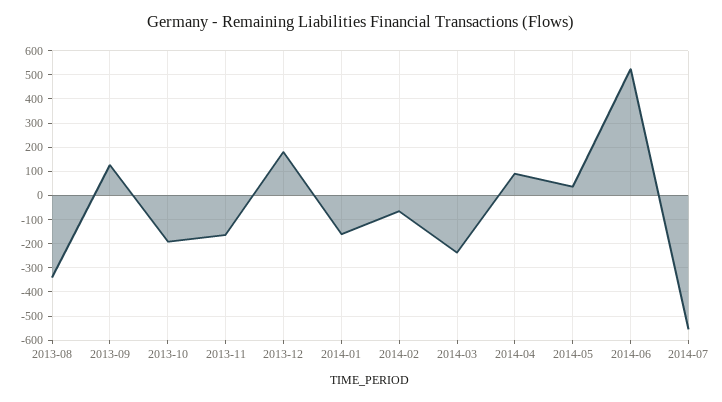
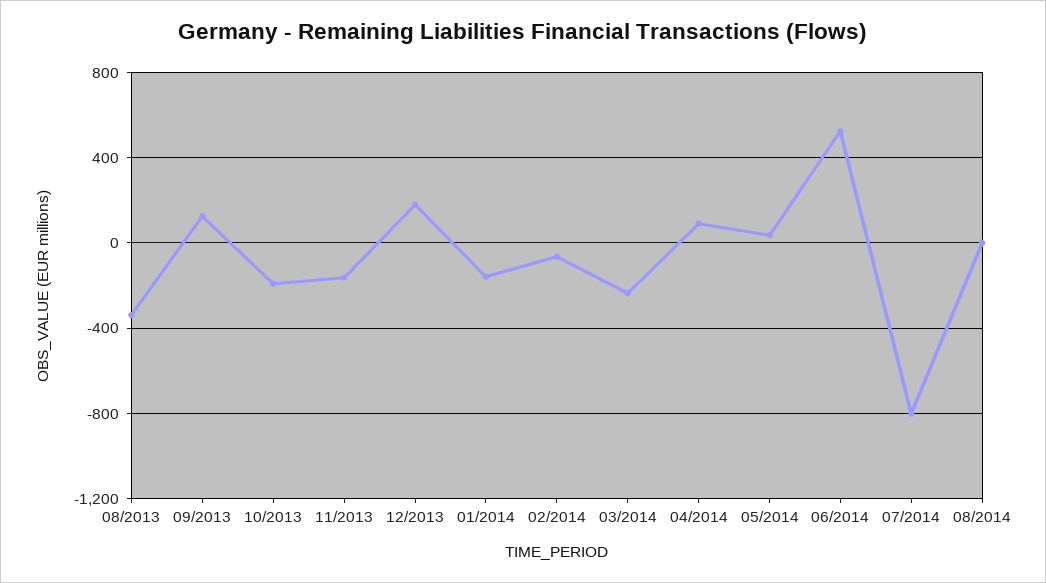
2014-07: -550 -> -800
08/2014: none -> 0

